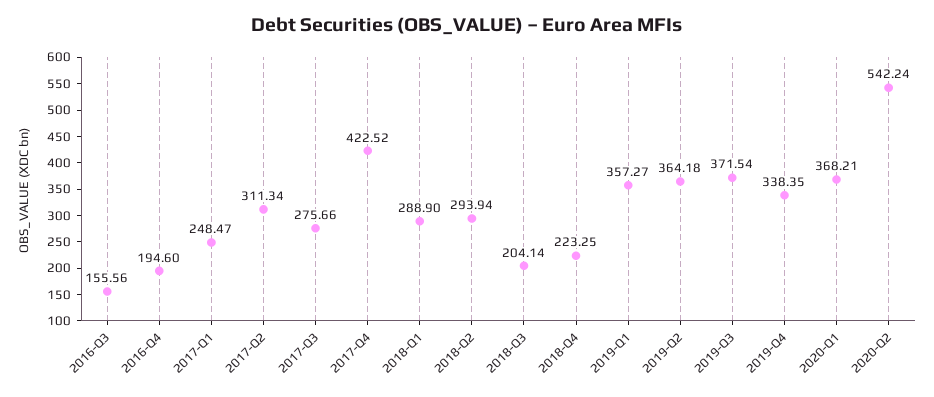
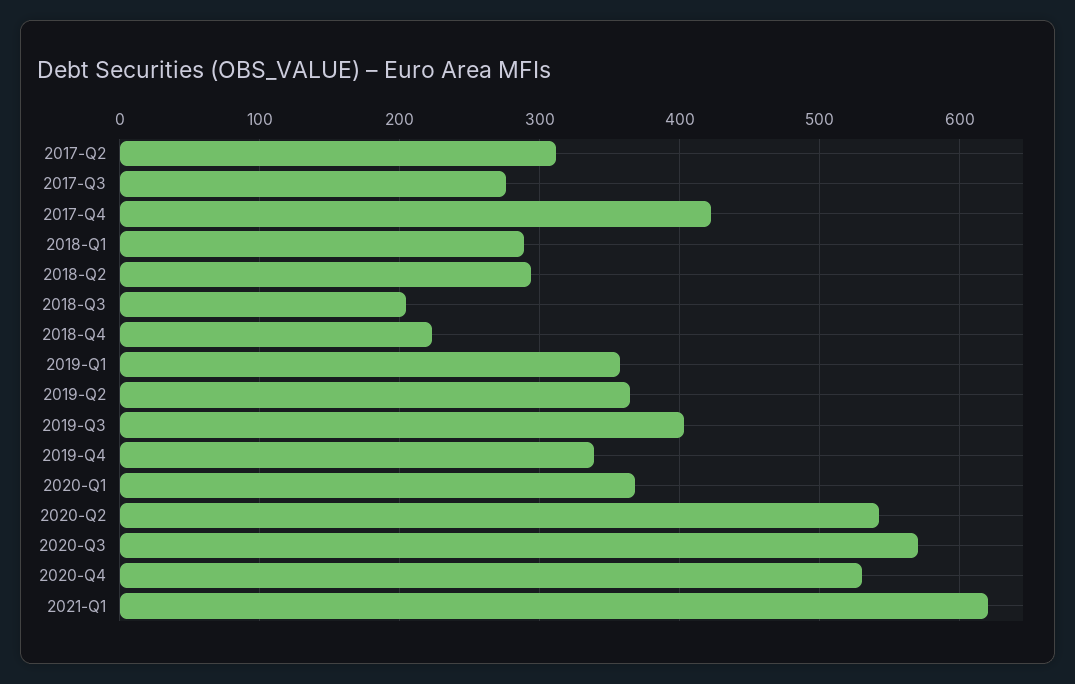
2016-Q3: 155.56 -> none
2016-Q4: 194.6 -> none
2017-Q1: 248.47 -> none
2019-Q3: 371.54 -> 400
2020-Q3: none -> 570
2020-Q4: none -> 530
2021-Q1: none -> 620

